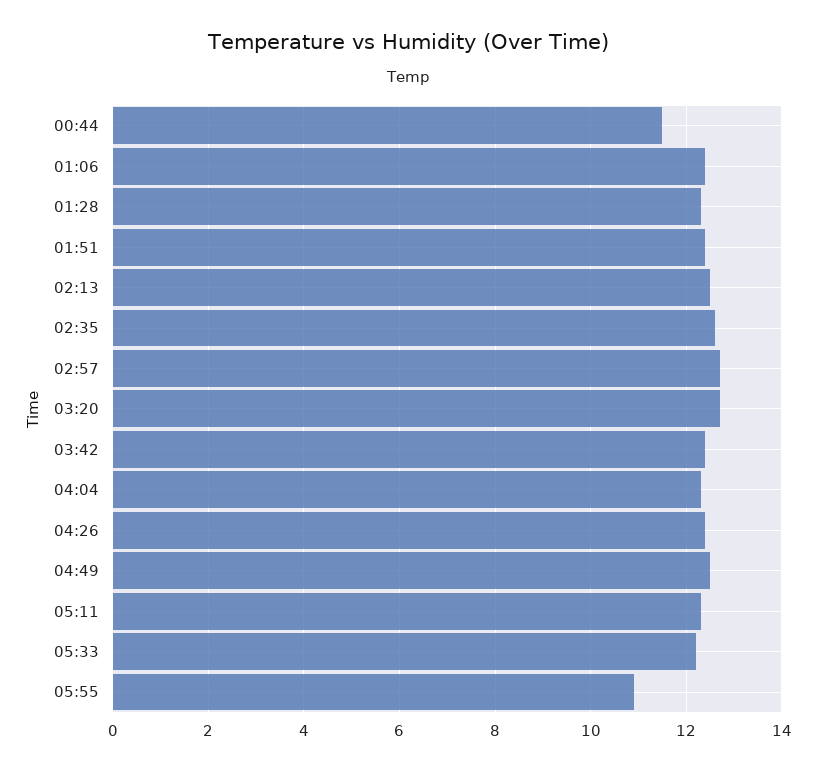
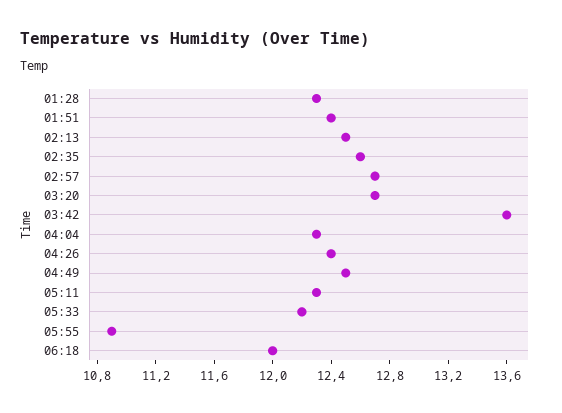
00:44: 11.5 -> none
01:06: 12.5 -> none
03:42: 12.5 -> 13.6
06:18: none -> 12

